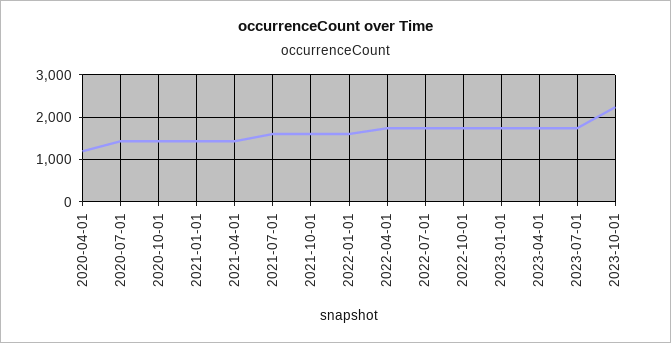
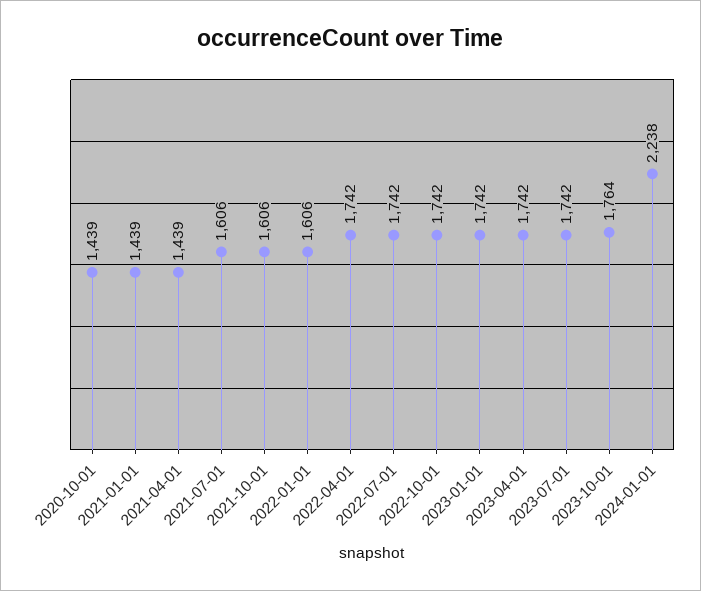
2020-04-01: 1200 -> none
2020-07-01: 1400 -> none
2023-10-01: 2200 -> 1764
2024-01-01: none -> 2238

